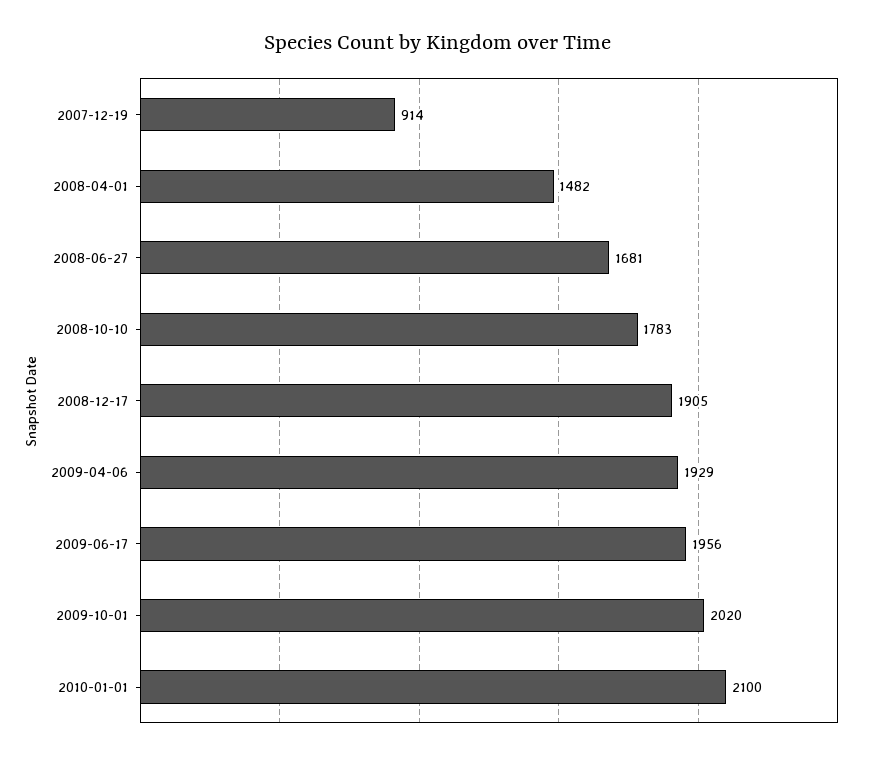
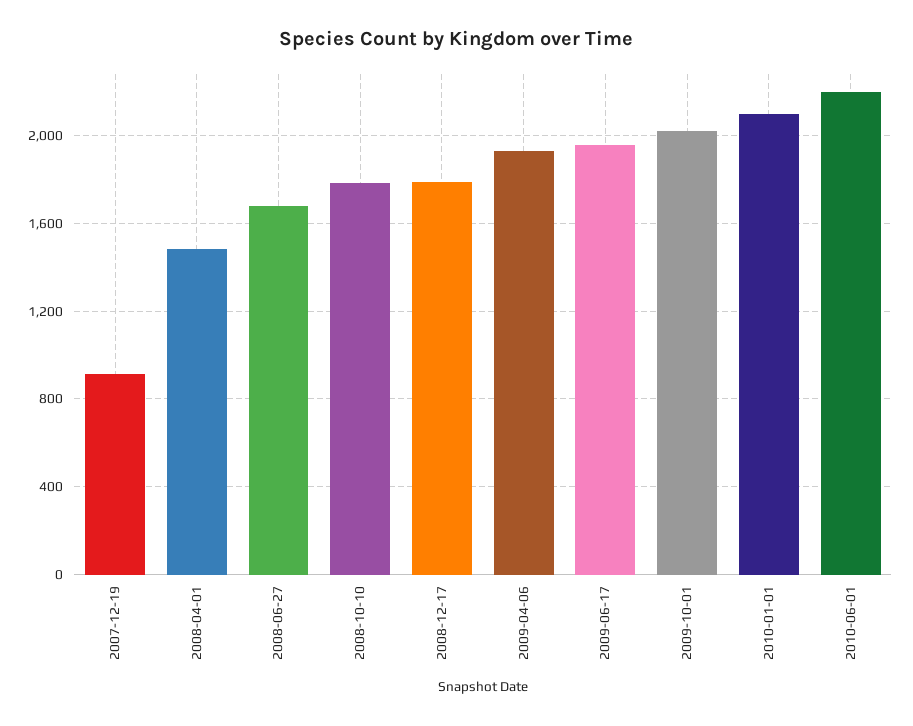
2008-12-17: 1905 -> 1800
2010-06-01: none -> 2200

